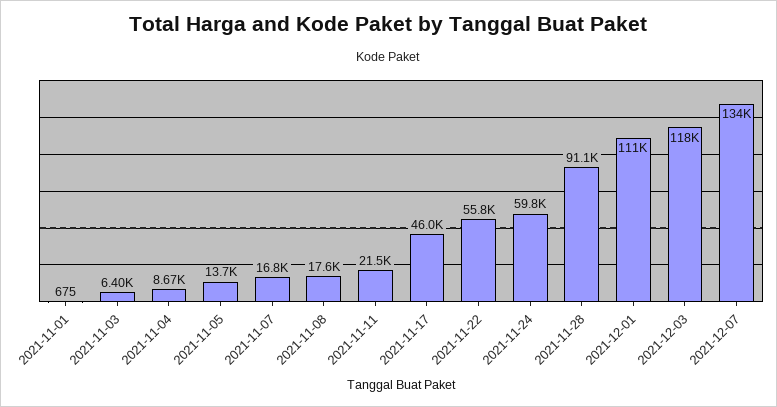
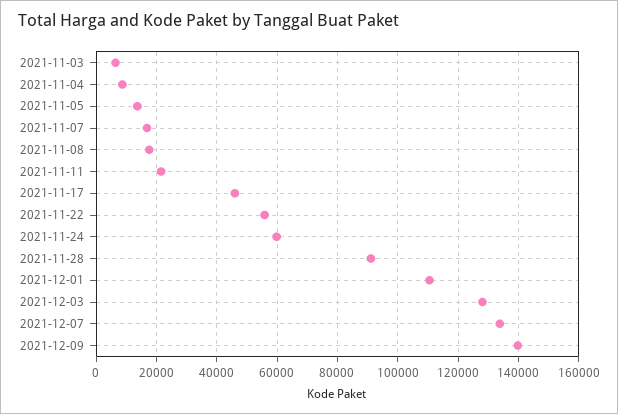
2021-11-01: 675 -> none
2021-12-03: 118000 -> 128000
2021-12-09: none -> 140000

